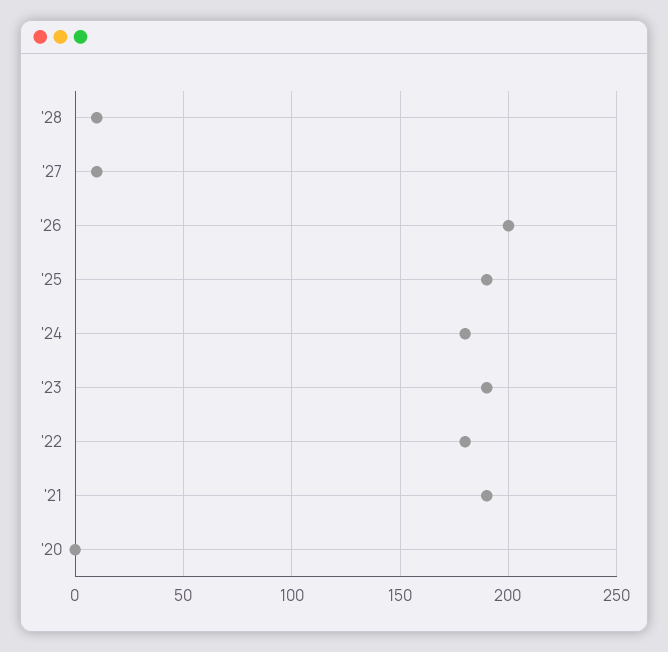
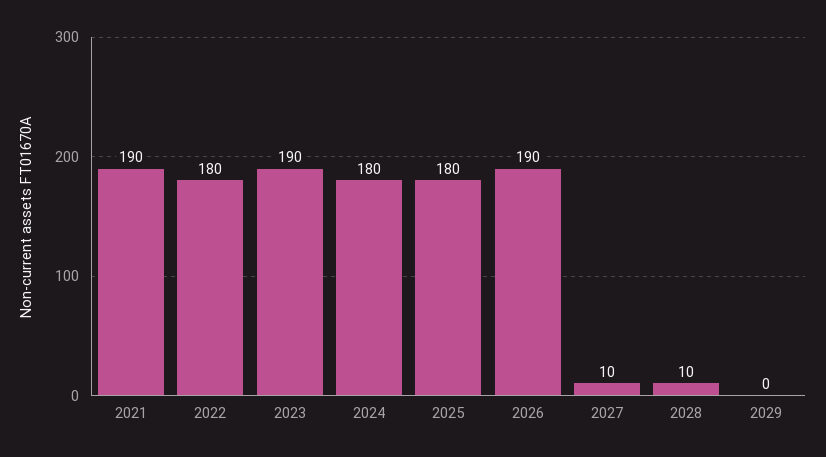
'26: 200 -> 190
'25: 190 -> 180
'20: 0 -> none
2029: none -> 0

